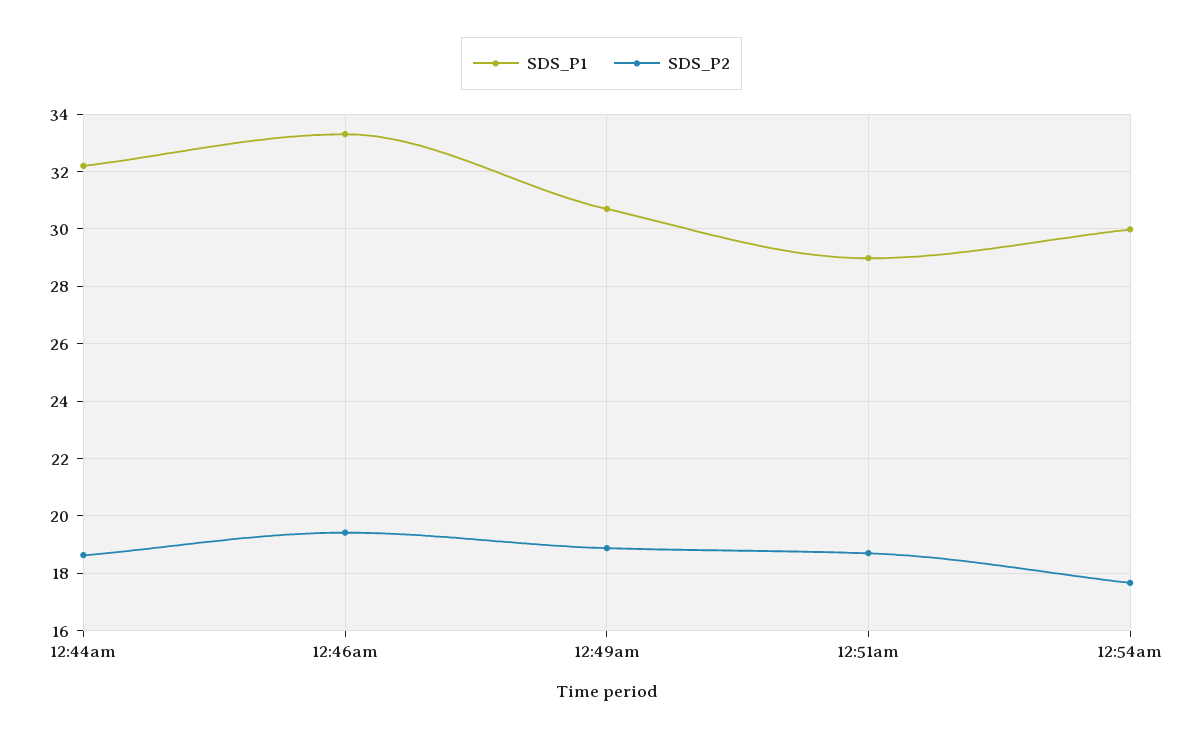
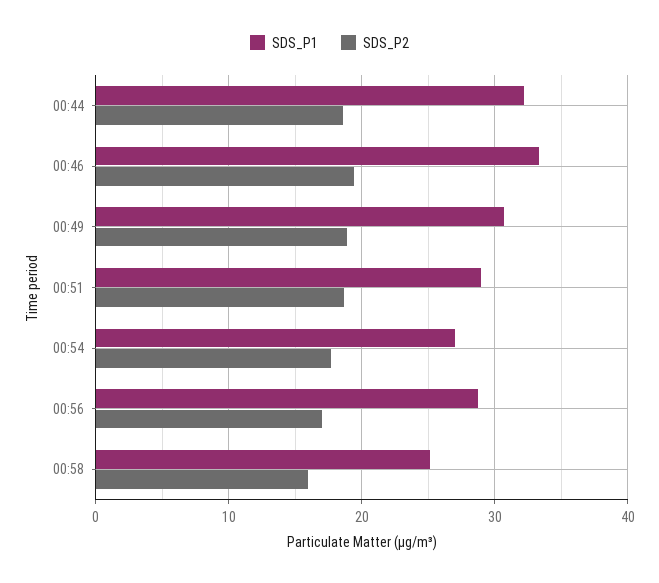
SDS_P1, 12:54am: 30 -> 27
SDS_P1, 00:56: none -> 29
SDS_P2, 00:56: none -> 17
SDS_P1, 00:58: none -> 25
SDS_P2, 00:58: none -> 16

